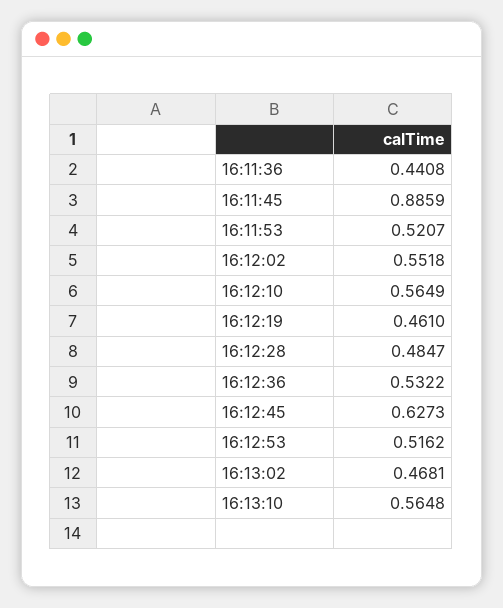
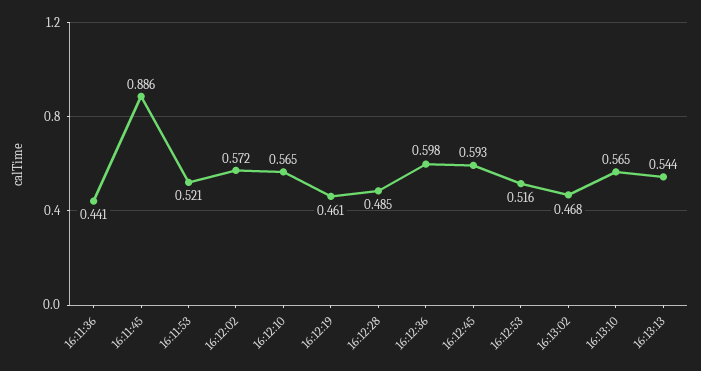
16:12:02: 0.5518 -> 0.572
16:12:36: 0.5322 -> 0.598
16:12:45: 0.6273 -> 0.593
16:13:13: none -> 0.544

